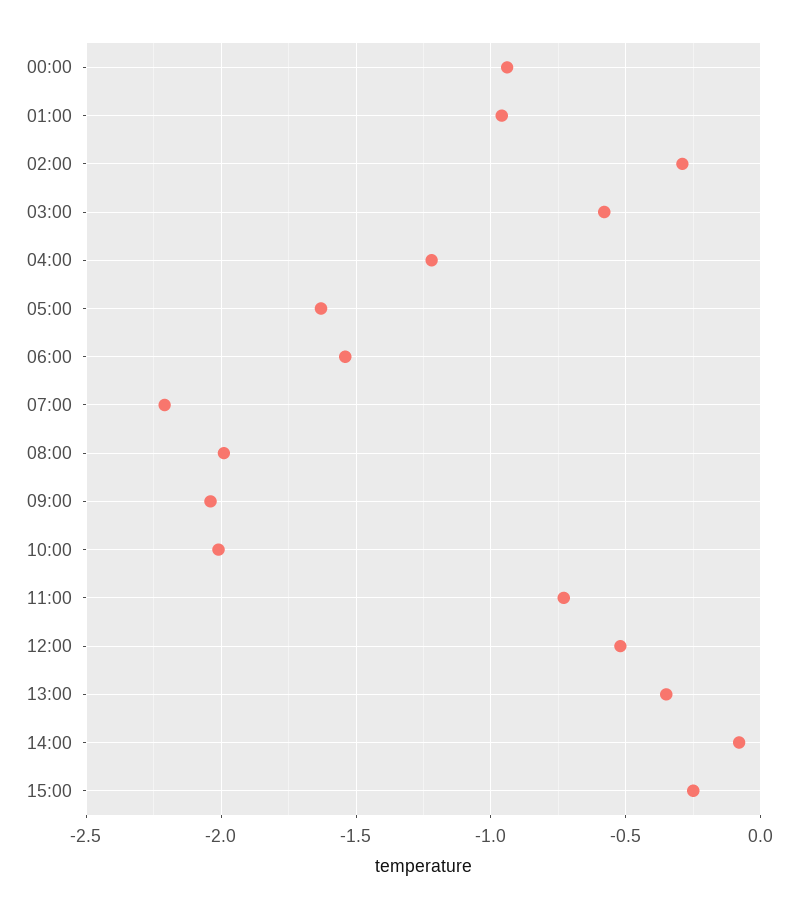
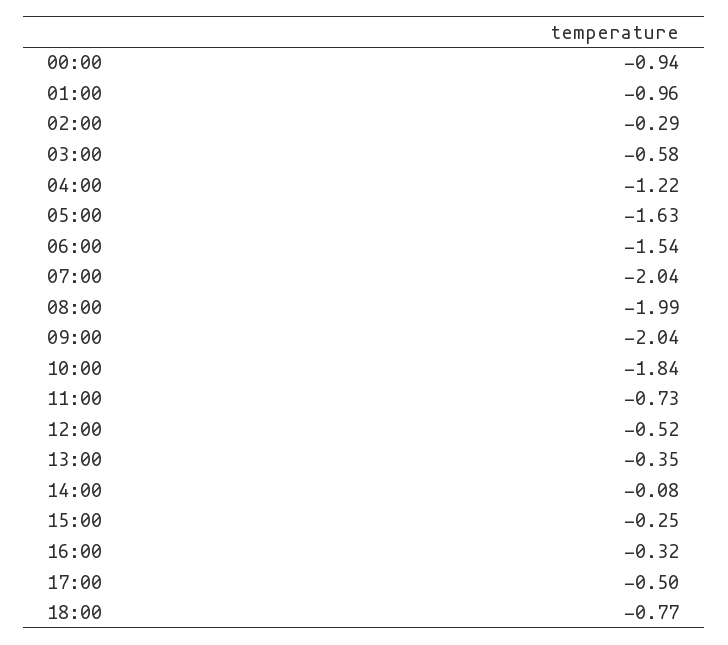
07:00: -2.2 -> -2.04
10:00: -2 -> -1.84
16:00: none -> -0.32
17:00: none -> -0.5
18:00: none -> -0.77

